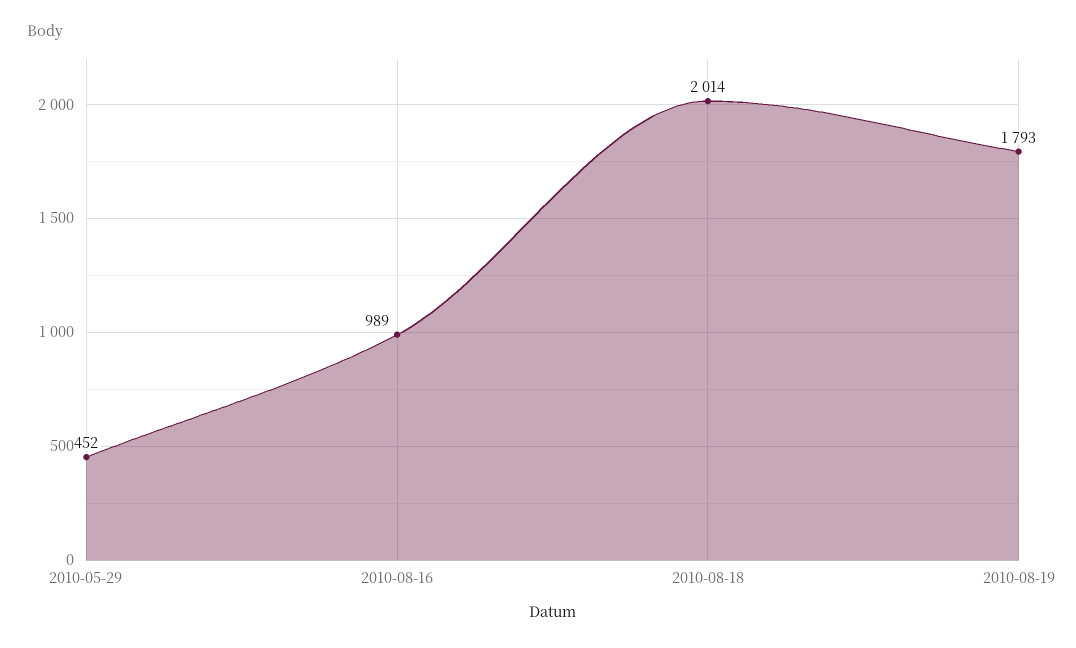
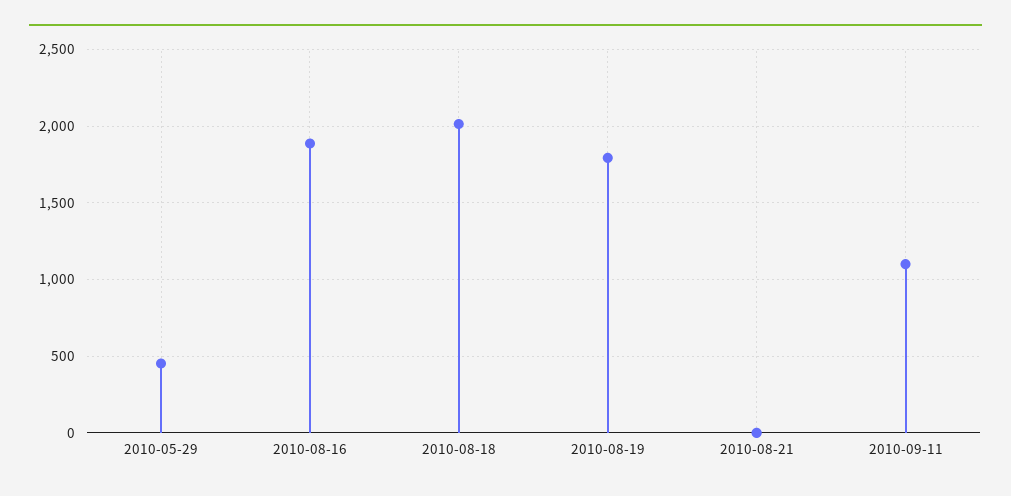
2010-08-16: 989 -> 1900
2010-08-21: none -> 0
2010-09-11: none -> 1100

